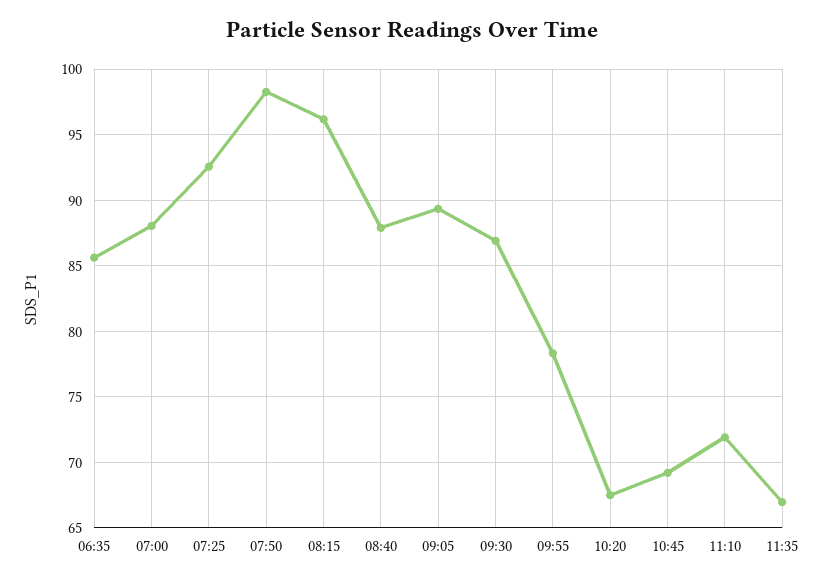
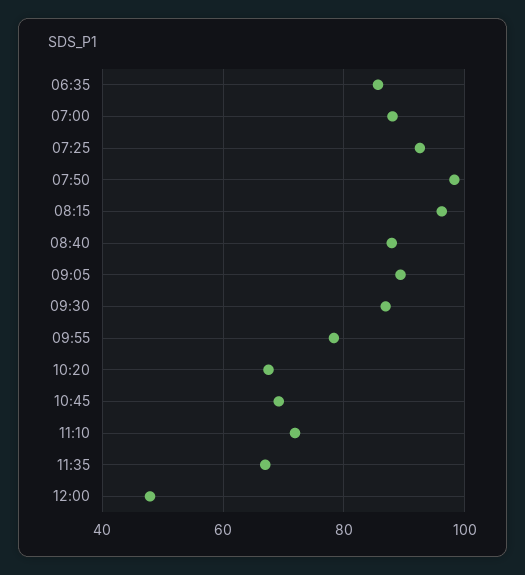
12:00: none -> 48

